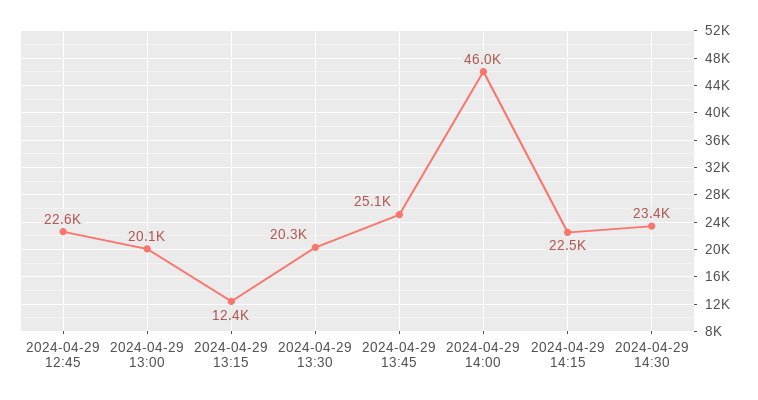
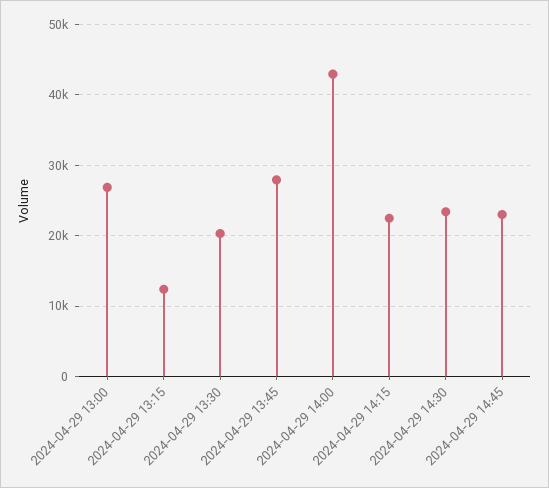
2024-04-29 12:45: 22600 -> none
2024-04-29 13:00: 20100 -> 27000
2024-04-29 13:45: 25100 -> 28000
2024-04-29 14:00: 46000 -> 43000
2024-04-29 14:45: none -> 23000

